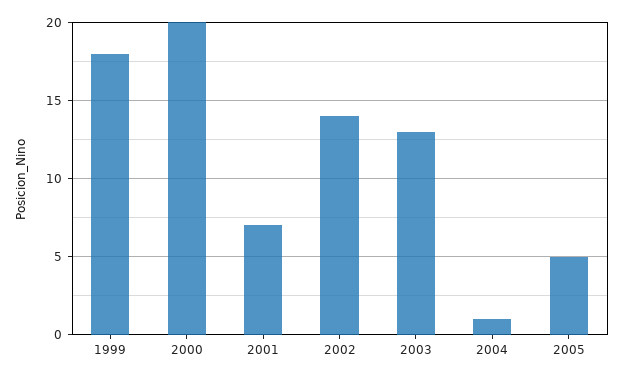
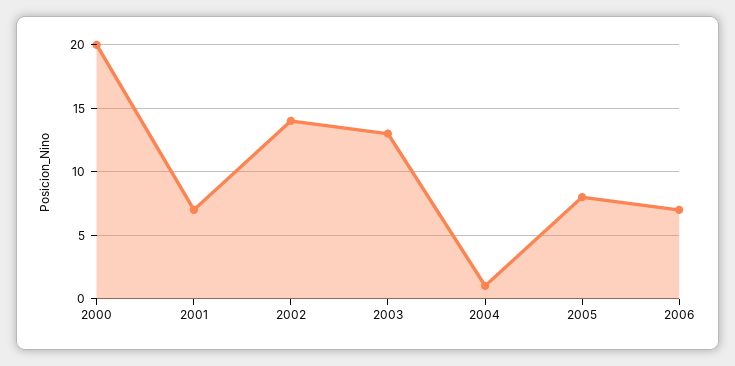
1999: 18 -> none
2005: 5 -> 8
2006: none -> 7

